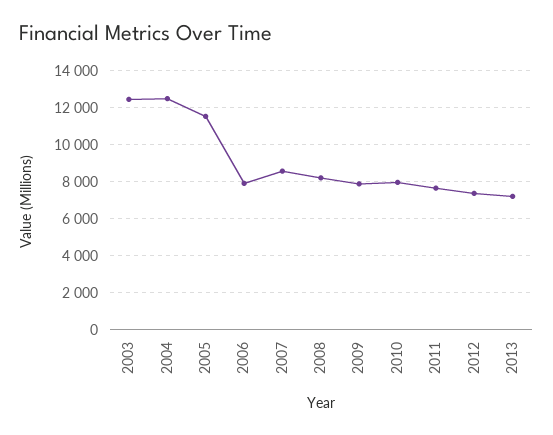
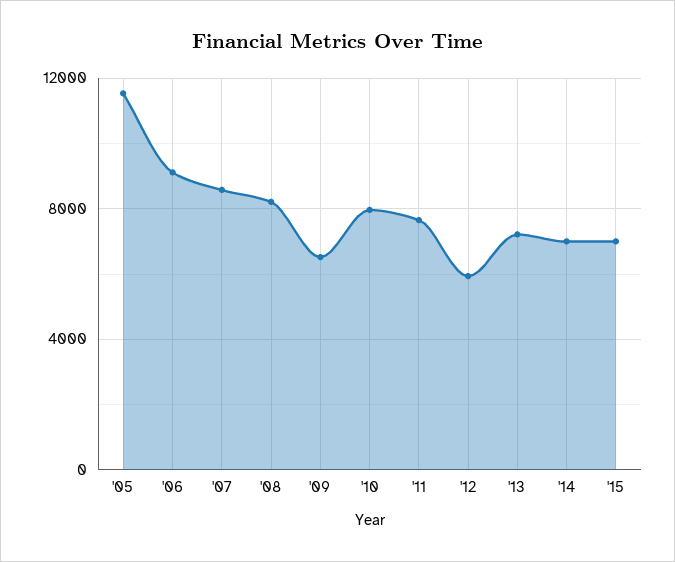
2003: 12500 -> none
2004: 12500 -> none
2006: 8000 -> 9000
2009: 8000 -> 6500
2012: 7500 -> 6000
'14: none -> 7000
'15: none -> 7000

